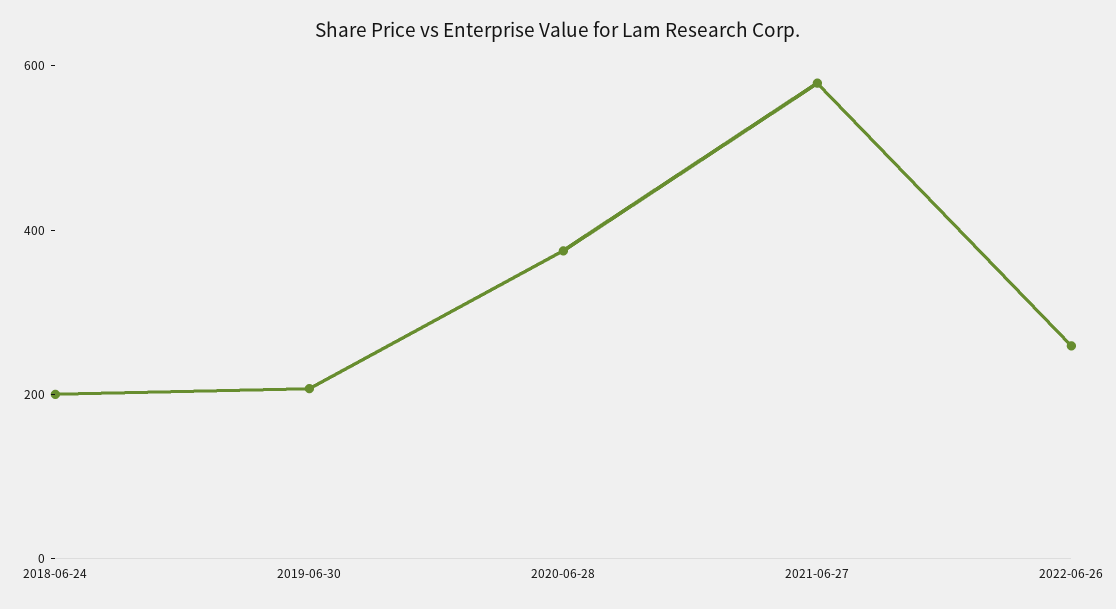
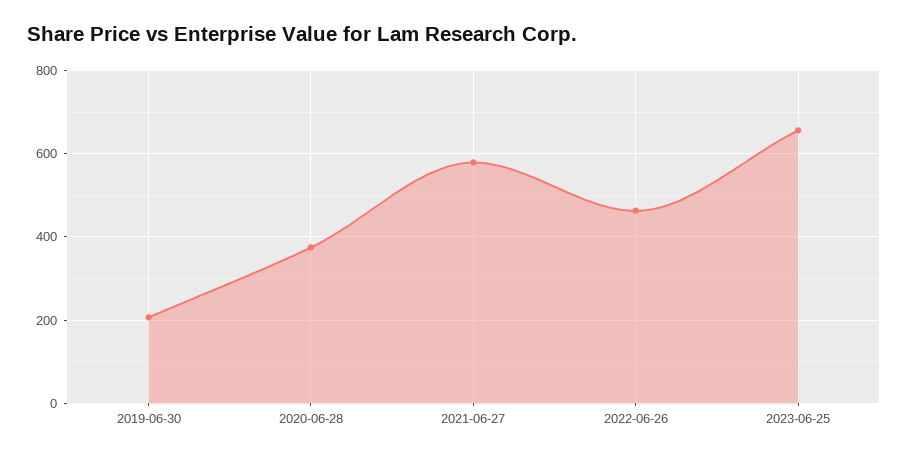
2018-06-24: 200 -> none
2022-06-26: 250 -> 460
2023-06-25: none -> 660

